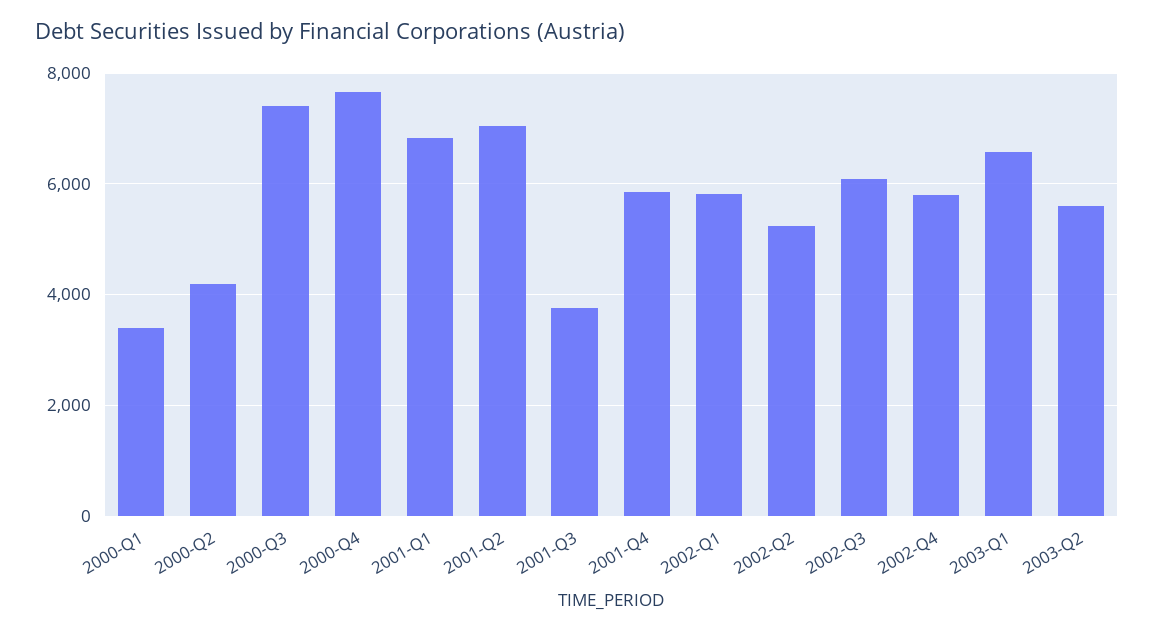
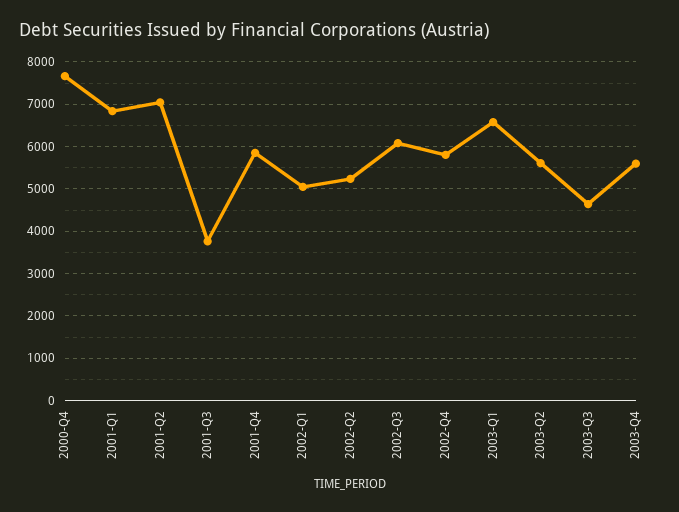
2000-Q1: 3400 -> none
2000-Q2: 4200 -> none
2000-Q3: 7400 -> none
2002-Q1: 5800 -> 5000
2003-Q3: none -> 4600
2003-Q4: none -> 5600

